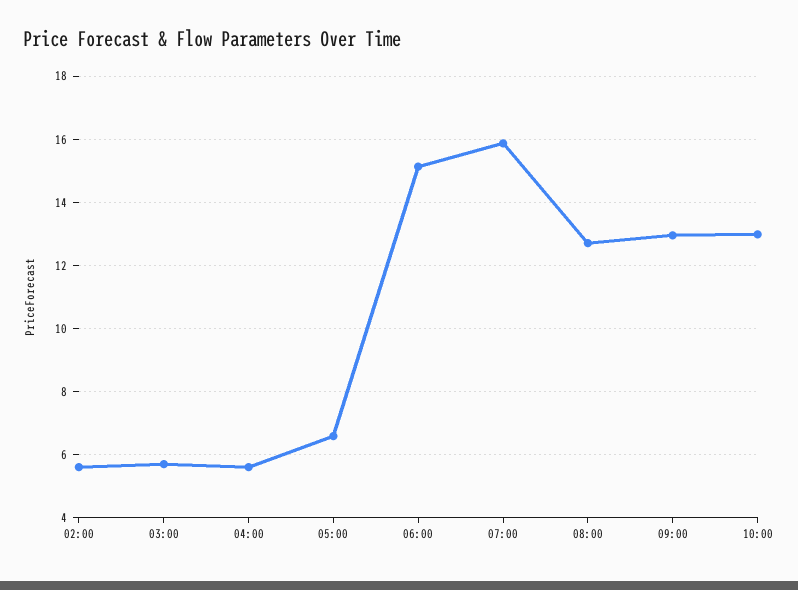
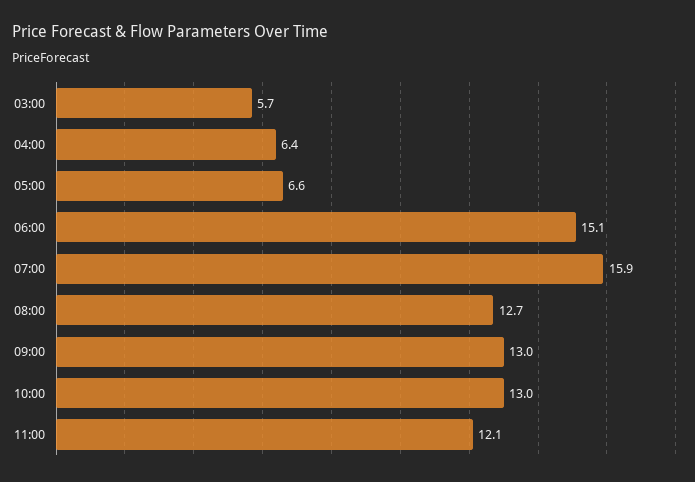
02:00: 5.6 -> none
04:00: 5.6 -> 6.4
11:00: none -> 12.1

